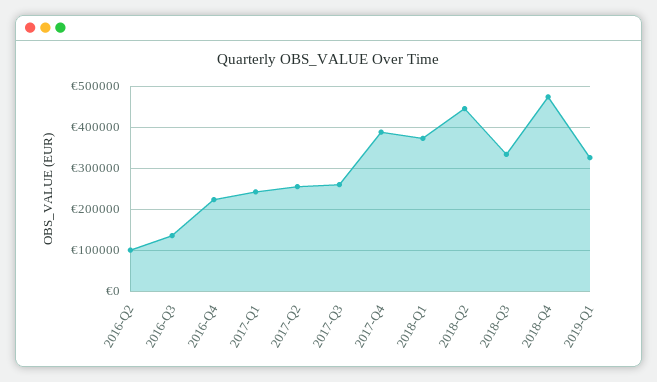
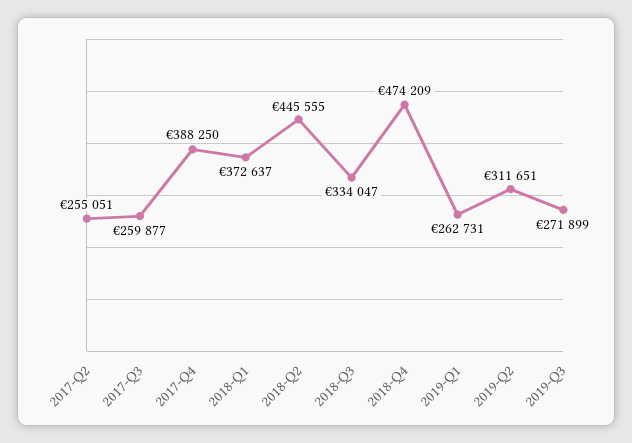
2016-Q2: 100000 -> none
2016-Q3: 140000 -> none
2016-Q4: 220000 -> none
2017-Q1: 240000 -> none
2019-Q1: 320000 -> 262731
2019-Q2: none -> 311651
2019-Q3: none -> 271899

